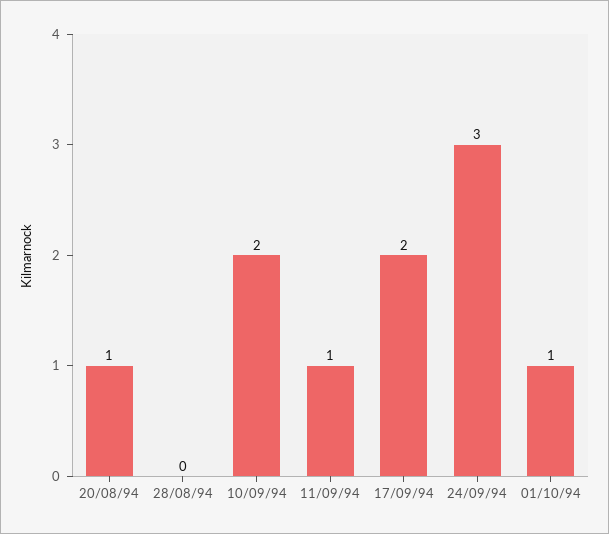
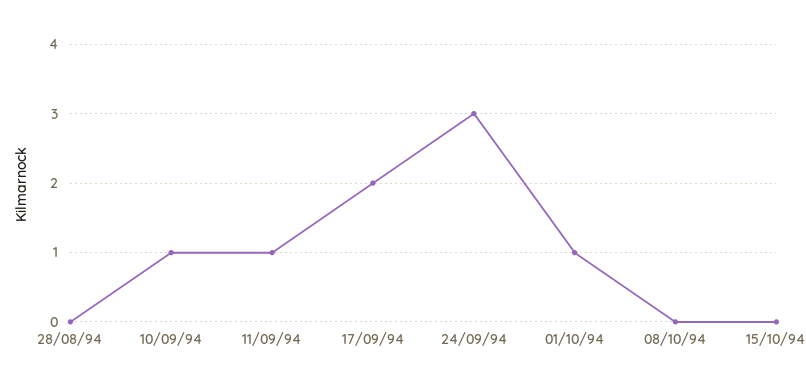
20/08/94: 1 -> none
10/09/94: 2 -> 1
08/10/94: none -> 0
15/10/94: none -> 0

